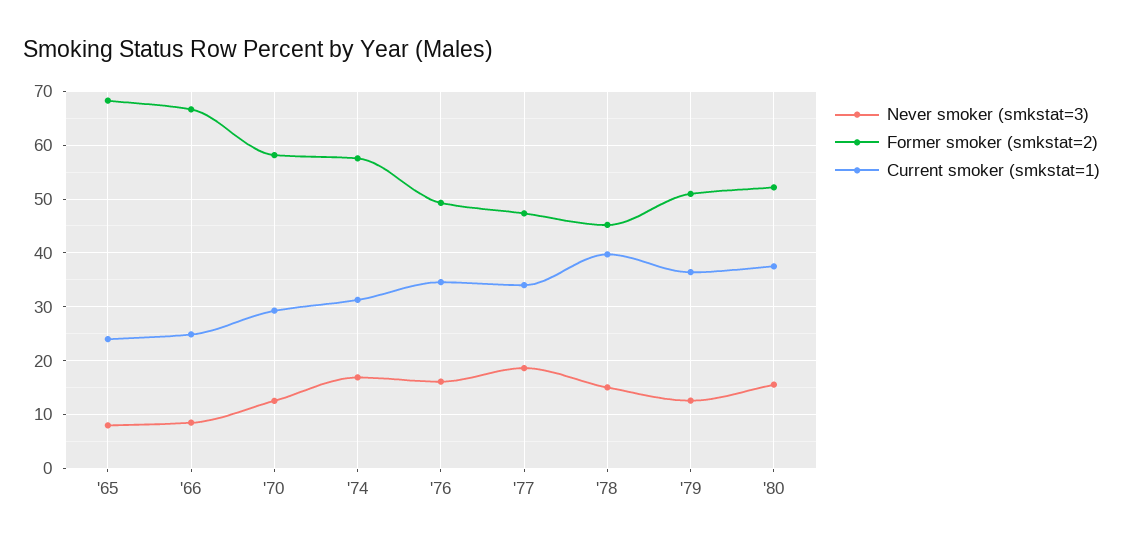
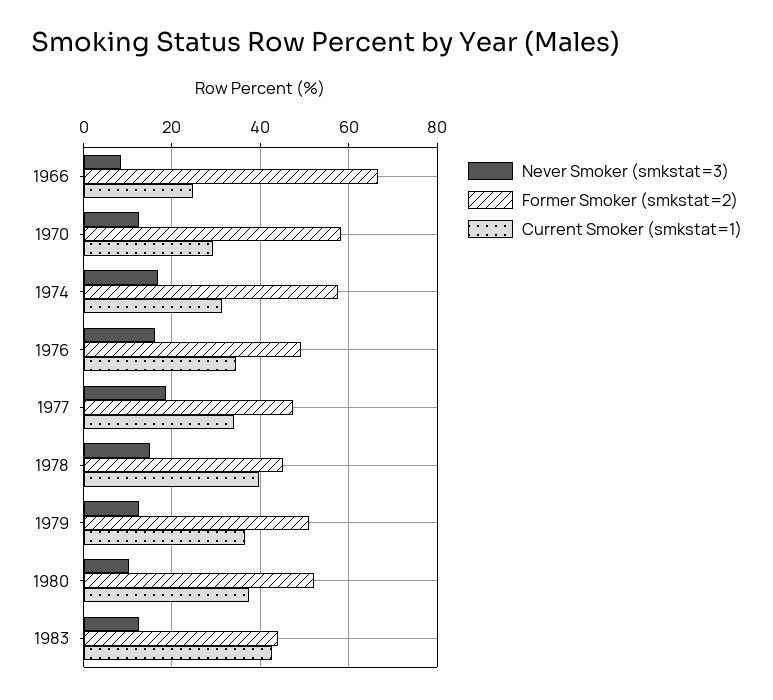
Never smoker (smkstat=3), '65: 8 -> none
Former smoker (smkstat=2), '65: 68 -> none
Current smoker (smkstat=1), '65: 24 -> none
Never smoker (smkstat=3), '80: 16 -> 10
Never smoker (smkstat=3), 1983: none -> 12
Former smoker (smkstat=2), 1983: none -> 44
Current smoker (smkstat=1), 1983: none -> 42

